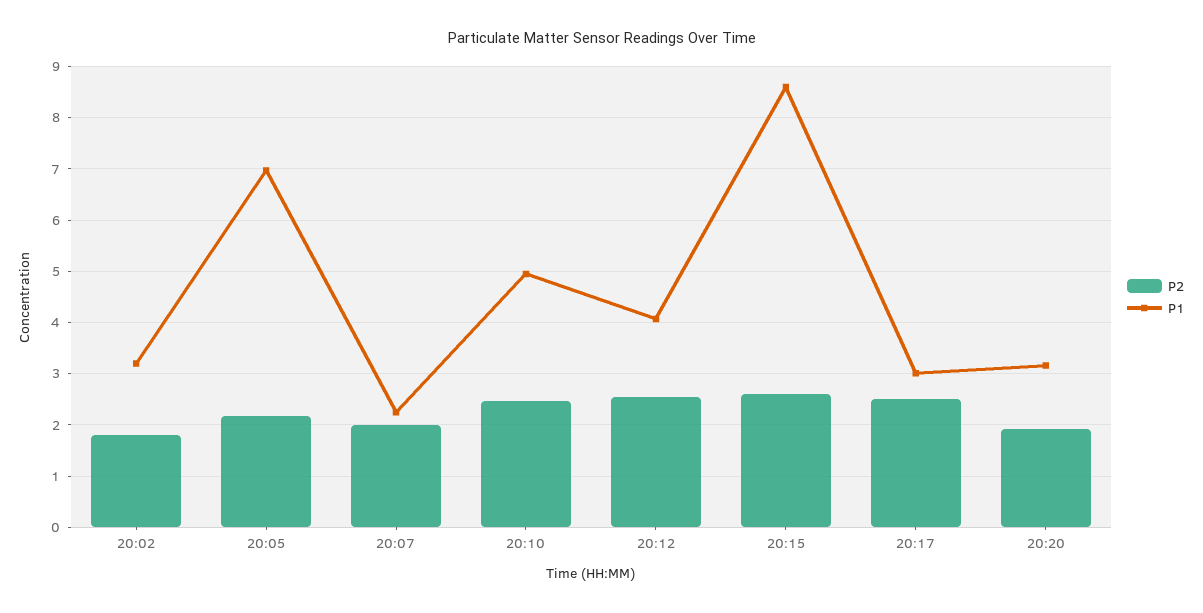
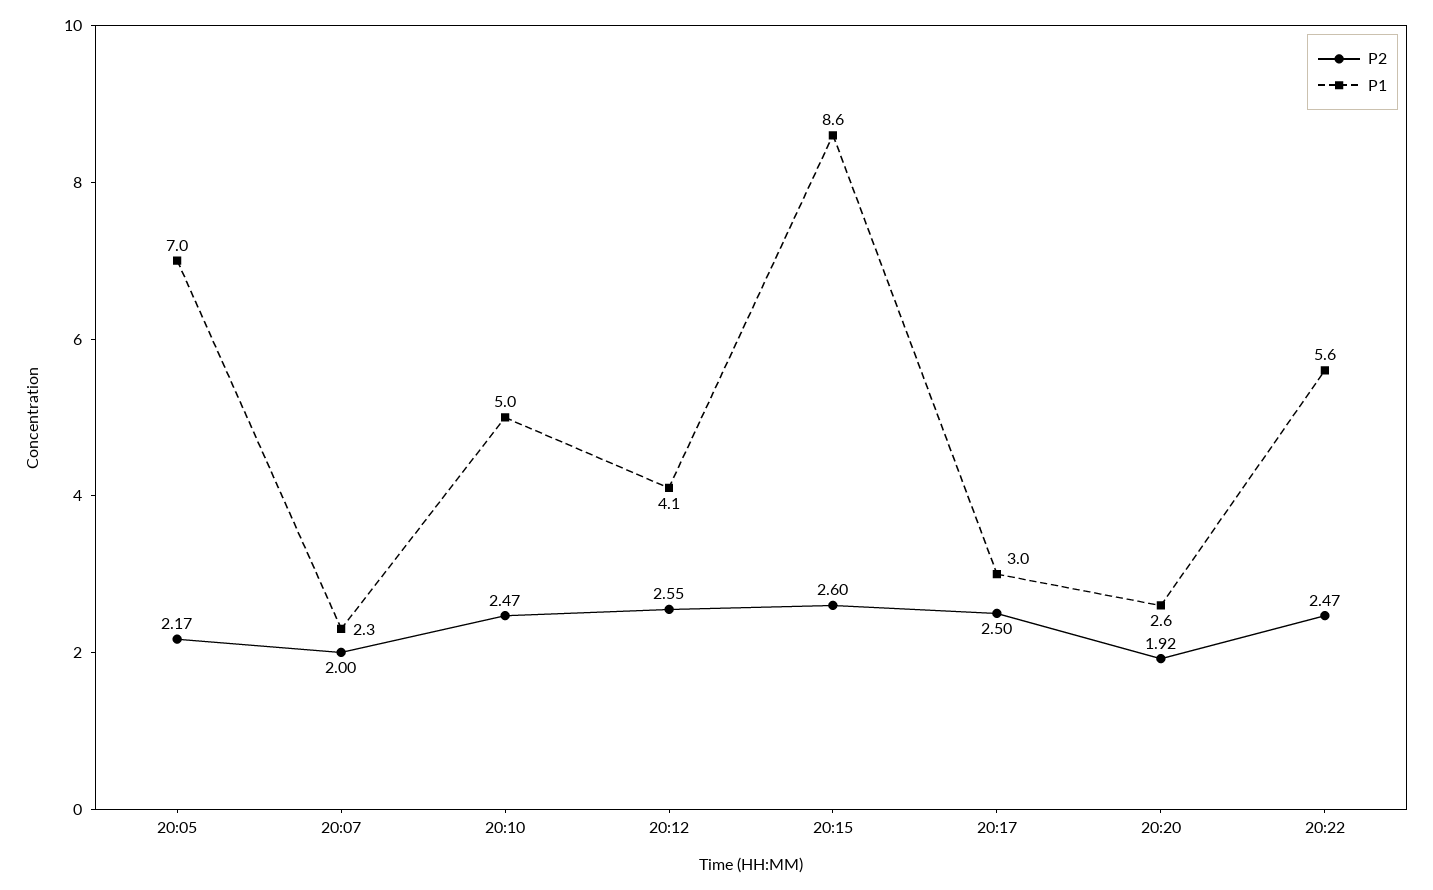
P2, 20:02: 1.8 -> none
P1, 20:02: 3.2 -> none
P1, 20:20: 3.2 -> 2.6
P2, 20:22: none -> 2.47
P1, 20:22: none -> 5.6

